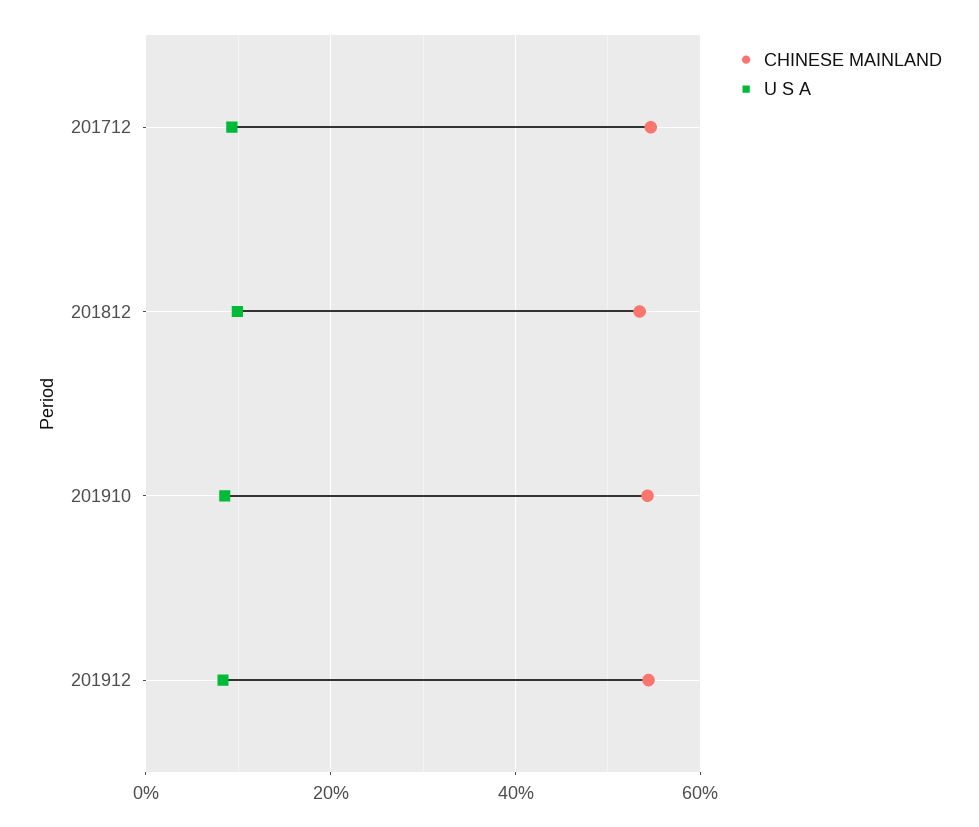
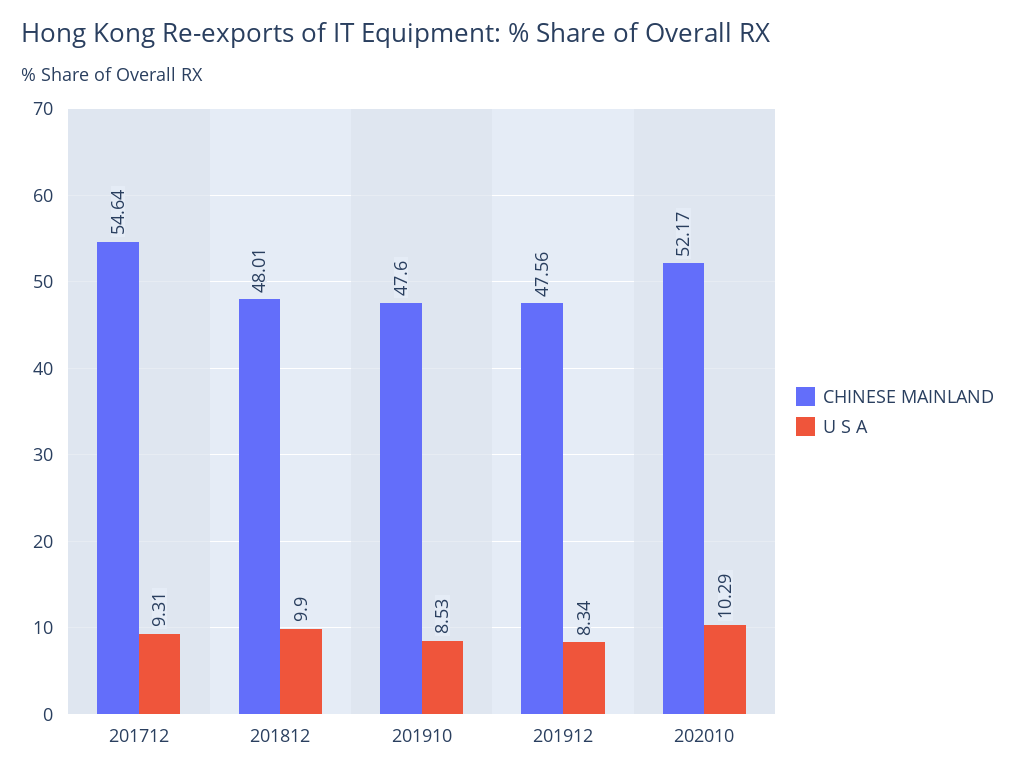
CHINESE MAINLAND, 201812: 54 -> 48.01
CHINESE MAINLAND, 201910: 54 -> 47.6
CHINESE MAINLAND, 201912: 54 -> 47.56
CHINESE MAINLAND, 202010: none -> 52.17
U S A, 202010: none -> 10.29

